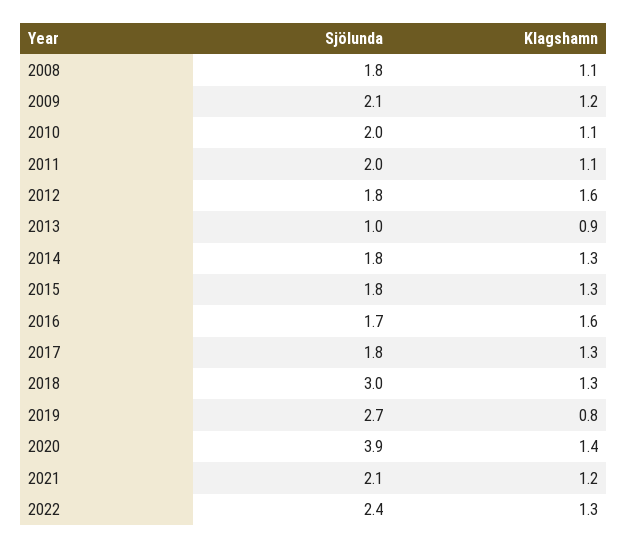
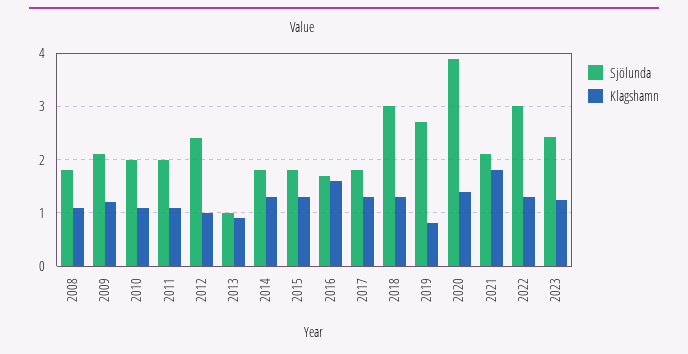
Sjölunda, 2012: 1.8 -> 2.4
Klagshamn, 2012: 1.6 -> 1
Klagshamn, 2021: 1.2 -> 1.8
Sjölunda, 2022: 2.4 -> 3
Sjölunda, 2023: none -> 2.4
Klagshamn, 2023: none -> 1.2

